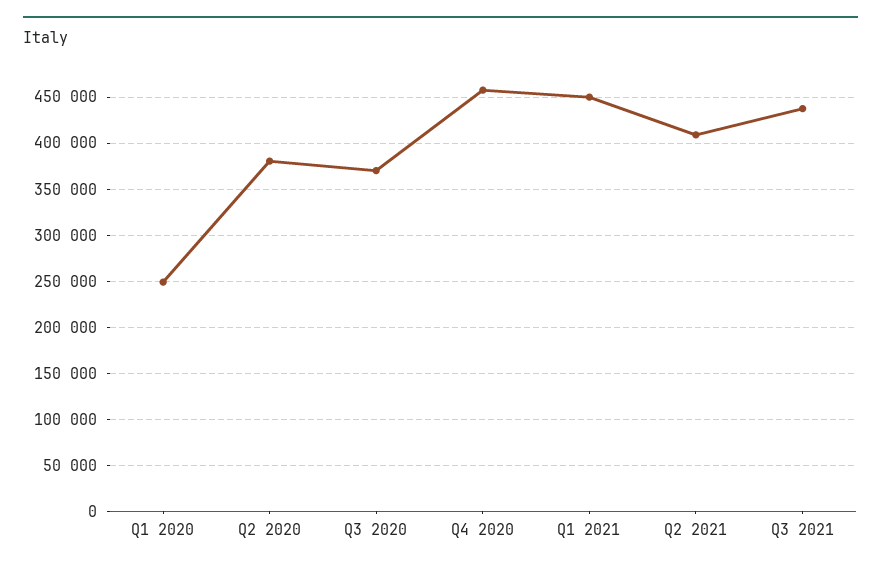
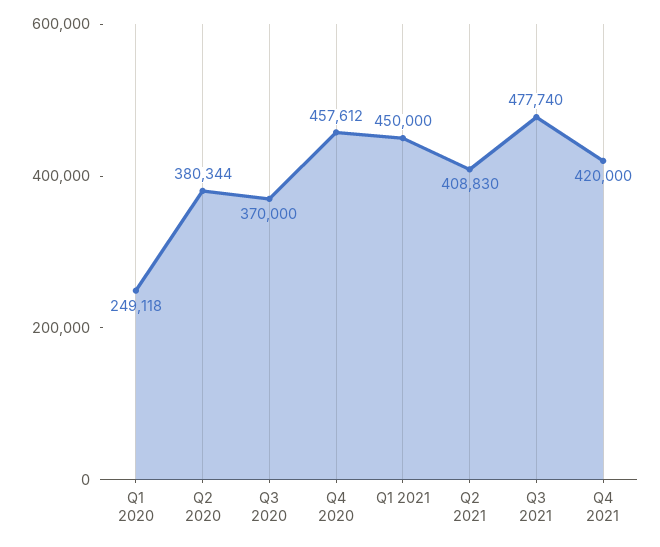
Q3 2021: 440000 -> 477740
Q4 2021: none -> 420000

